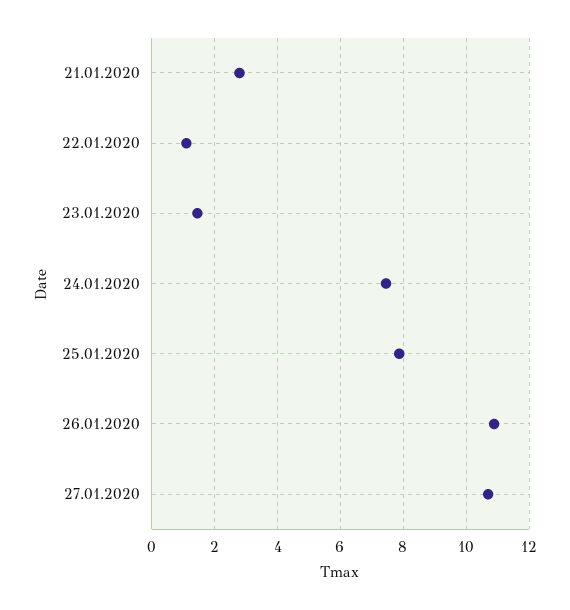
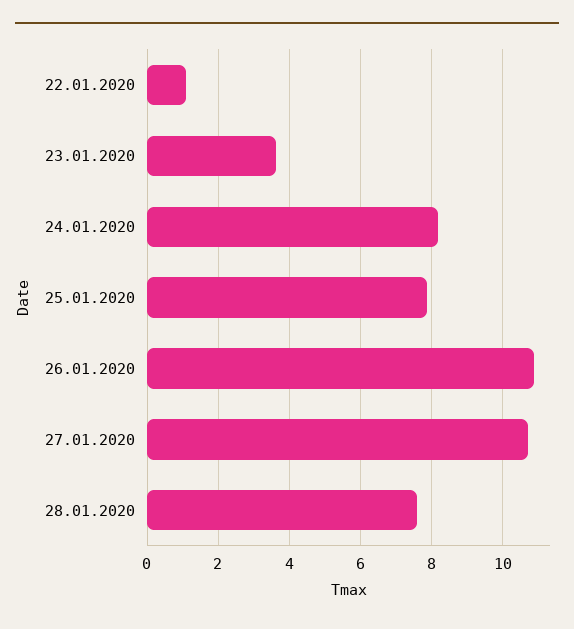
21.01.2020: 2.8 -> none
23.01.2020: 1.4 -> 3.6
24.01.2020: 7.4 -> 8.2
28.01.2020: none -> 7.6

